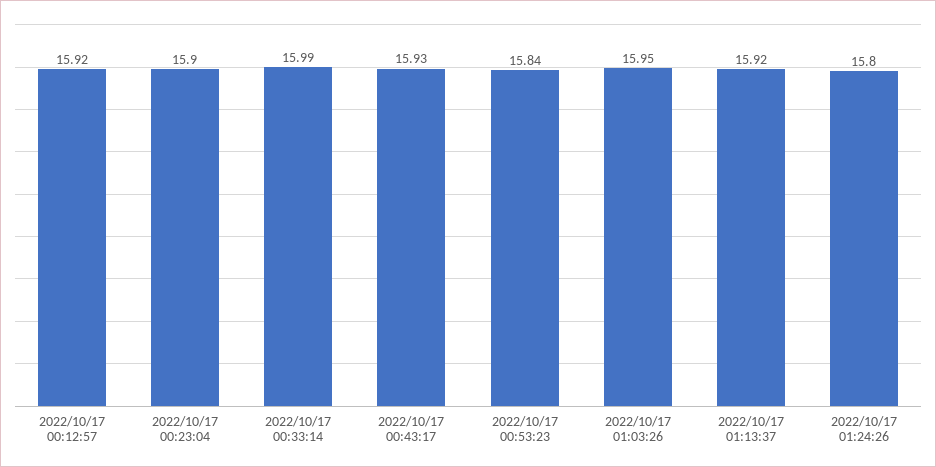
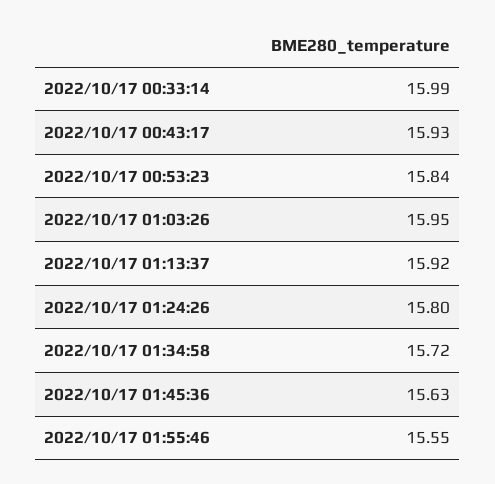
2022/10/17 00:12:57: 15.92 -> none
2022/10/17 00:23:04: 15.9 -> none
2022/10/17 01:34:58: none -> 15.72
2022/10/17 01:45:36: none -> 15.63
2022/10/17 01:55:46: none -> 15.55

